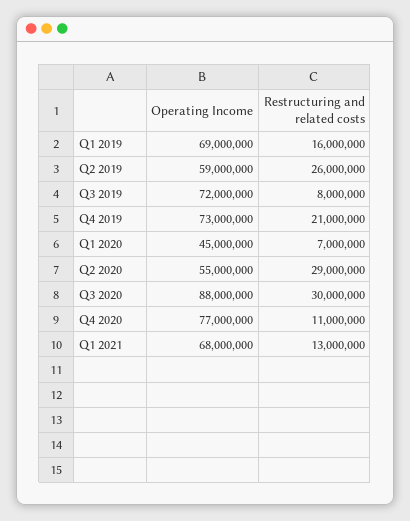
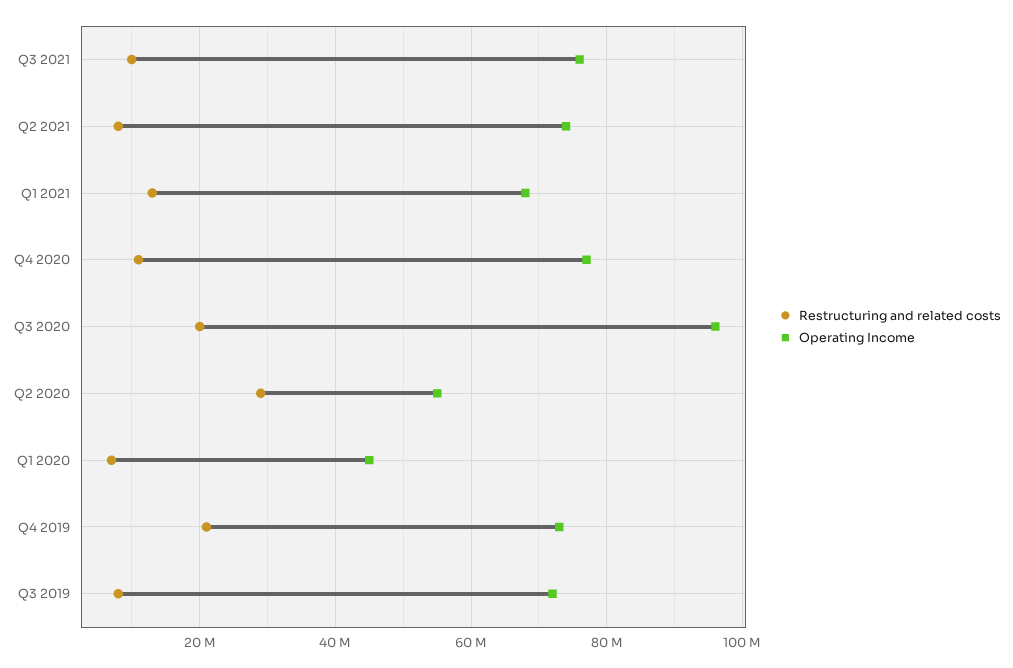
Operating Income, Q1 2019: 69000000 -> none
Restructuring and related costs, Q1 2019: 16000000 -> none
Operating Income, Q2 2019: 59000000 -> none
Restructuring and related costs, Q2 2019: 26000000 -> none
Operating Income, Q3 2020: 88000000 -> 96000000
Restructuring and related costs, Q3 2020: 30000000 -> 20000000
Restructuring and related costs, Q3 2021: none -> 10000000
Operating Income, Q3 2021: none -> 76000000
Restructuring and related costs, Q2 2021: none -> 8000000
Operating Income, Q2 2021: none -> 74000000

